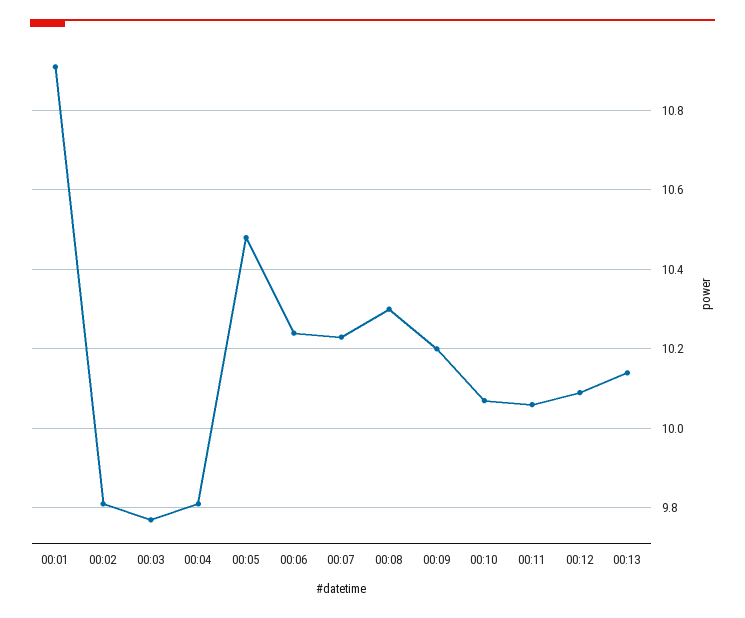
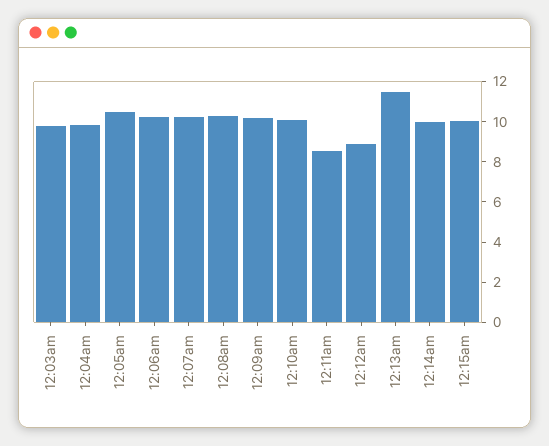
00:01: 10.9 -> none
00:02: 9.8 -> none
00:11: 10.05 -> 8.5
00:12: 10.1 -> 9
00:13: 10.15 -> 11.5
12:14am: none -> 10
12:15am: none -> 10

